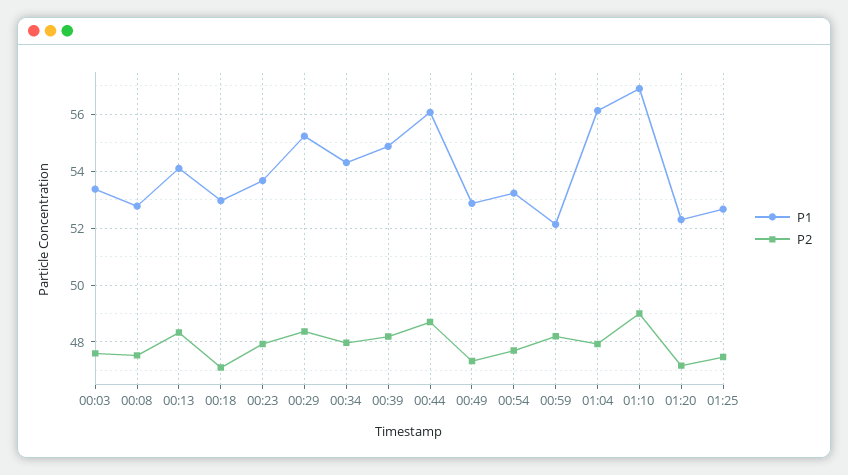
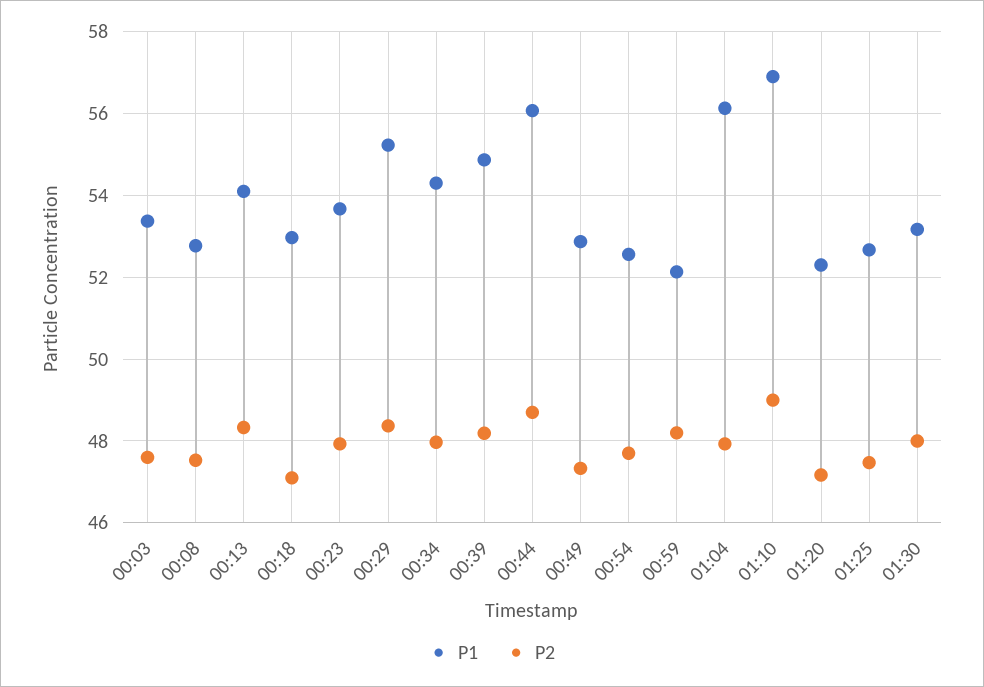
P1, 00:54: 53.25 -> 52.6
P1, 01:30: none -> 53.2
P2, 01:30: none -> 48

